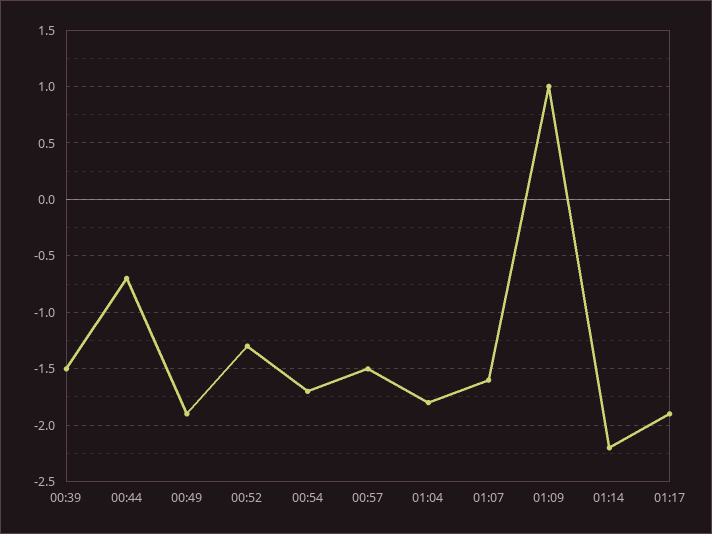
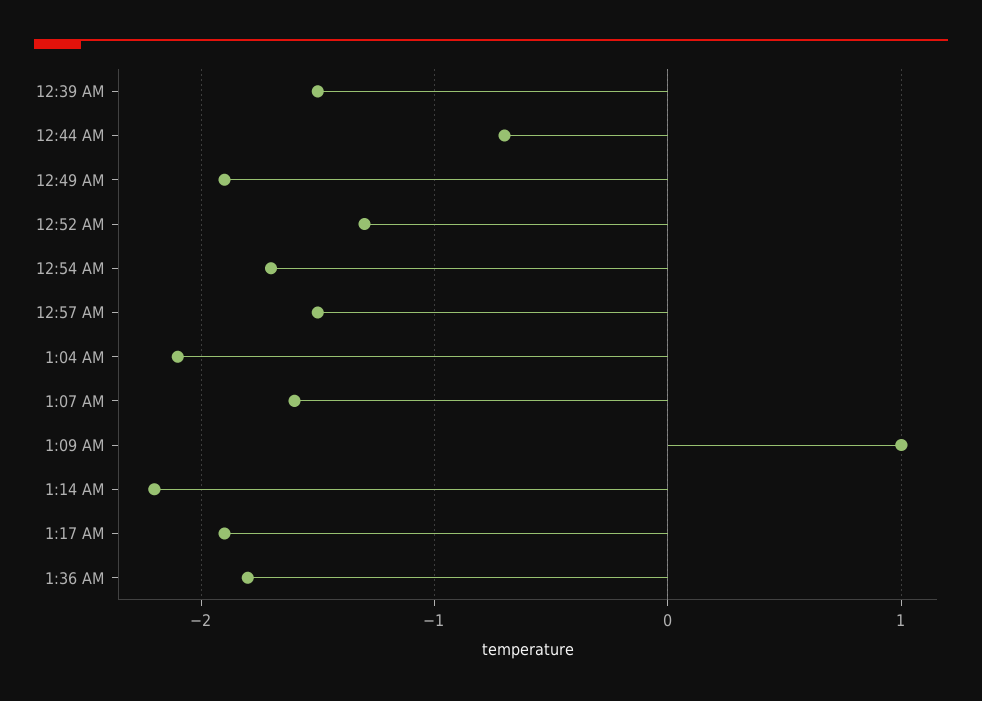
01:04: -1.8 -> -2.1
1:36 AM: none -> -1.8

